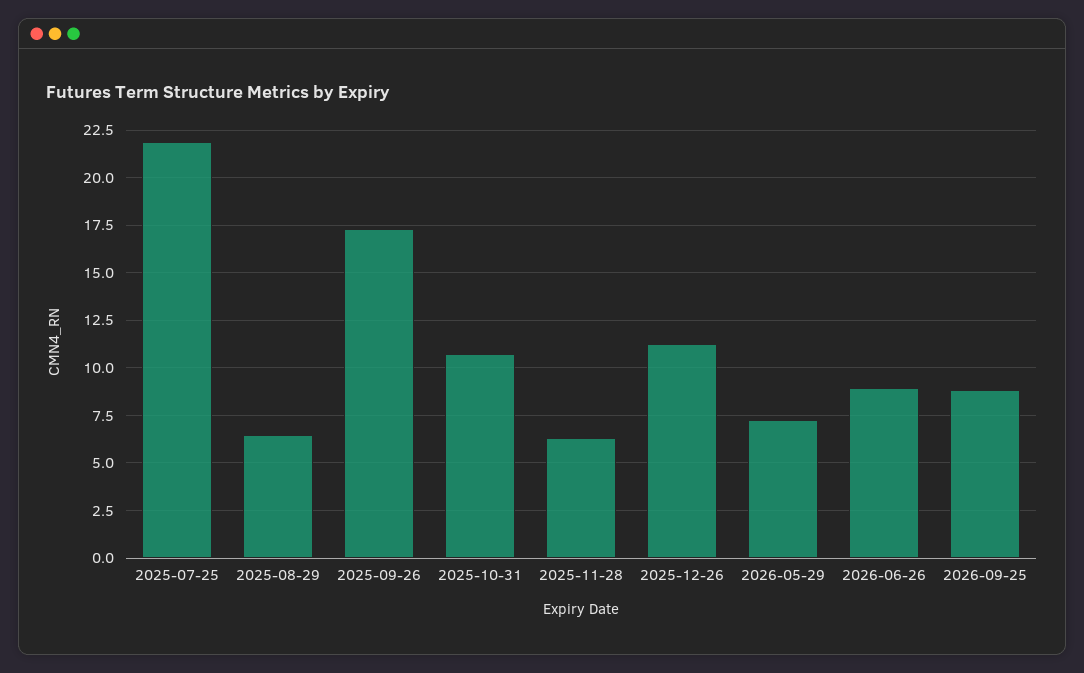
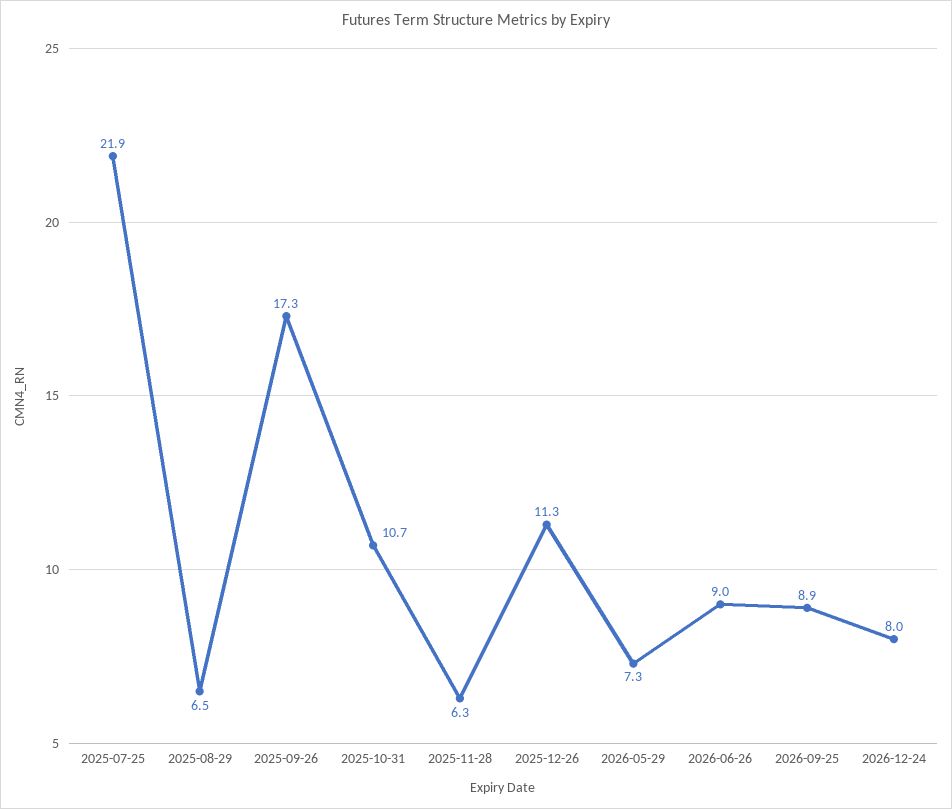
2026-12-24: none -> 8

